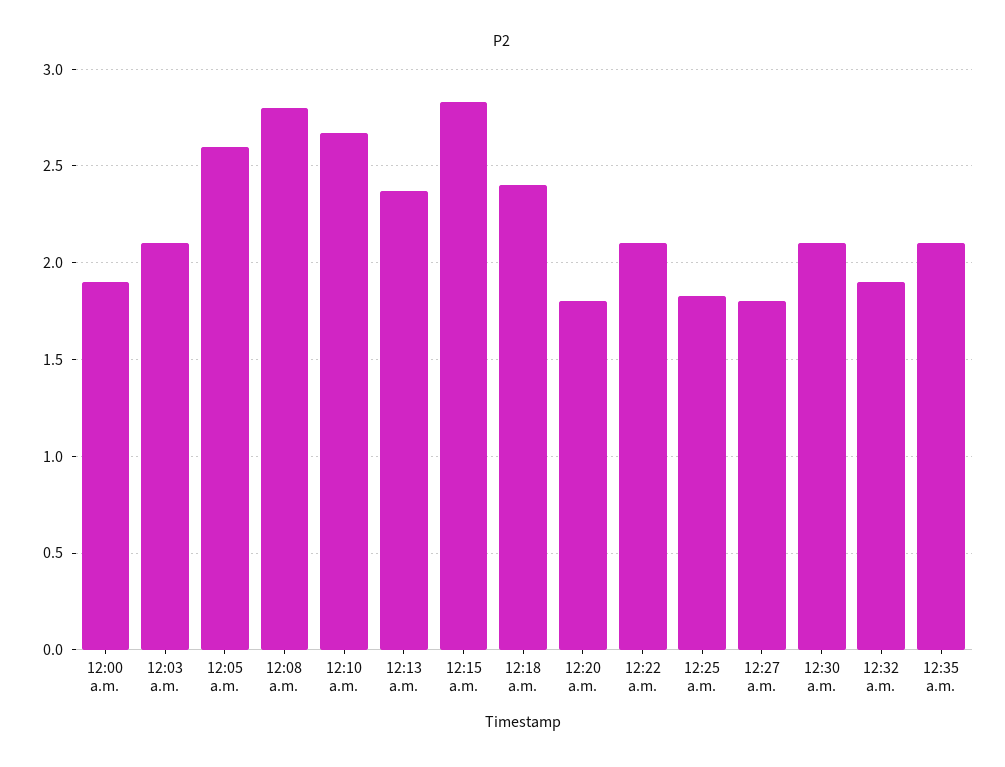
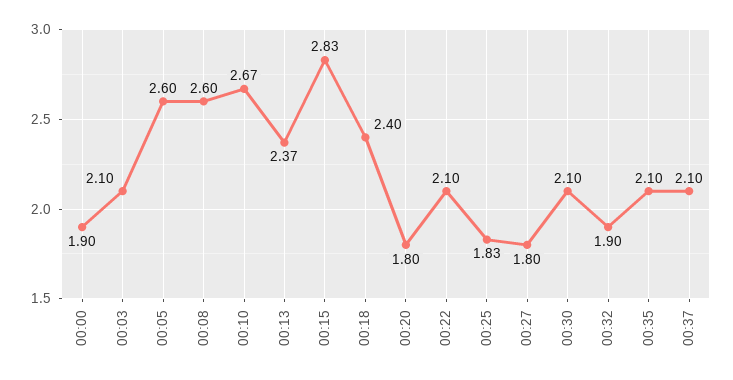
12:08 a.m.: 2.8 -> 2.6
00:37: none -> 2.1

